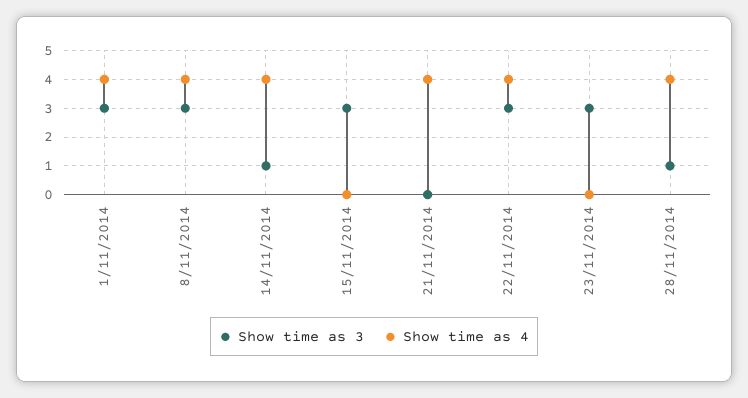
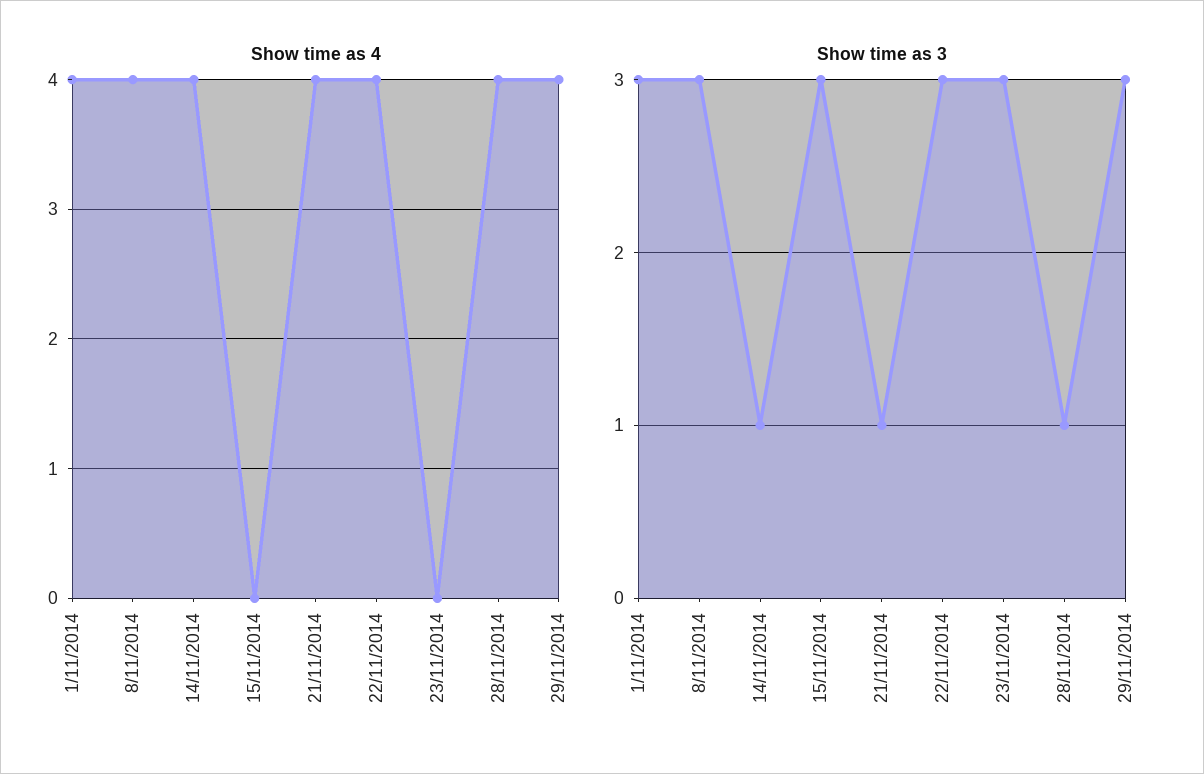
Show time as 3, 21/11/2014: 0 -> 1
Show time as 4, 29/11/2014: none -> 4
Show time as 3, 29/11/2014: none -> 3

